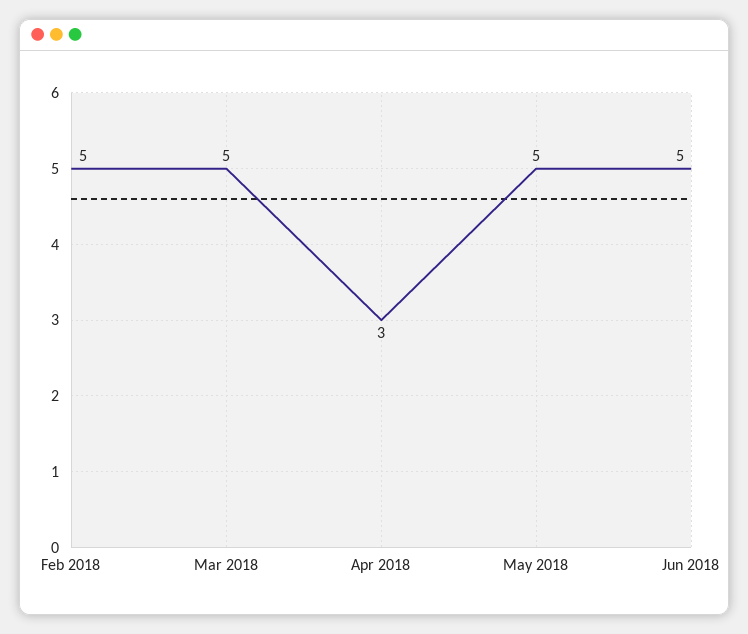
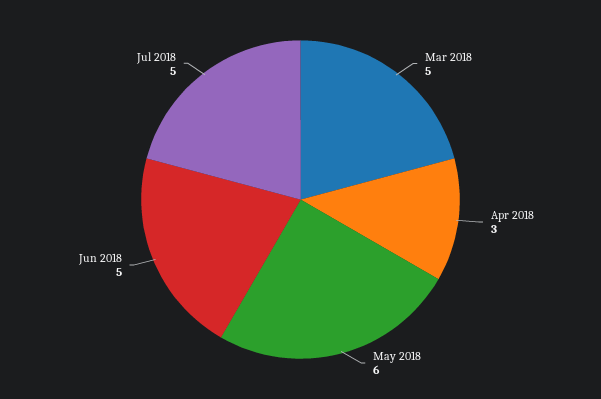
Feb 2018: 5 -> none
May 2018: 5 -> 6
Jul 2018: none -> 5

